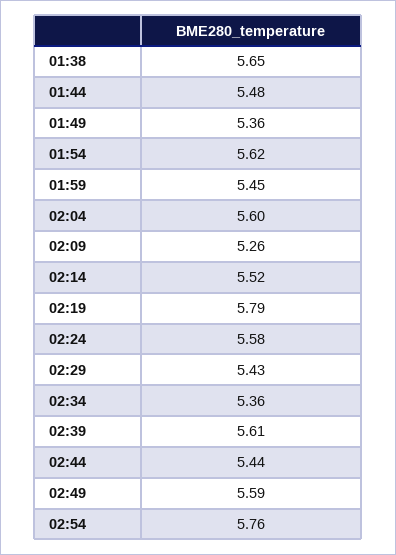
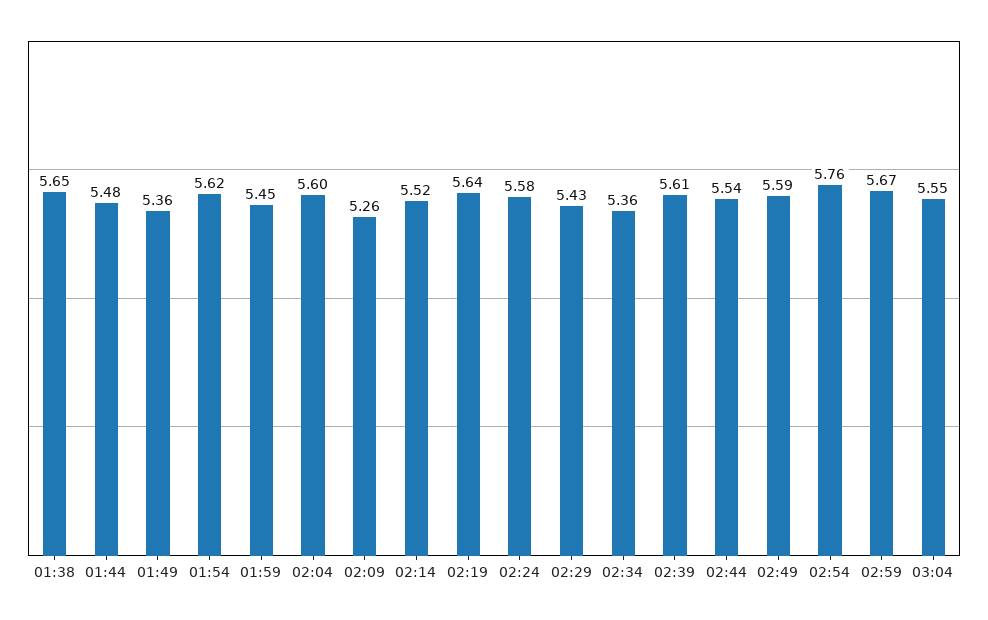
02:19: 5.79 -> 5.64
02:44: 5.44 -> 5.54
02:59: none -> 5.67
03:04: none -> 5.55

